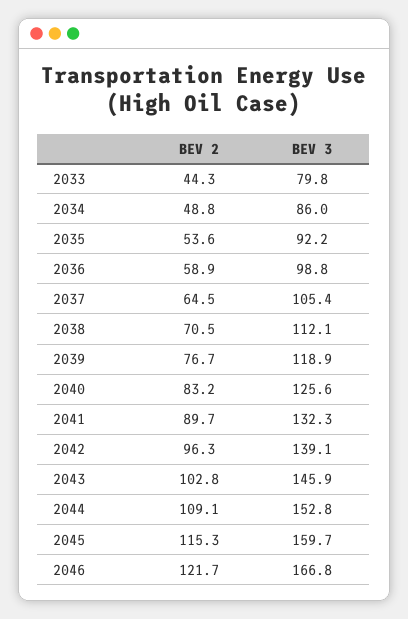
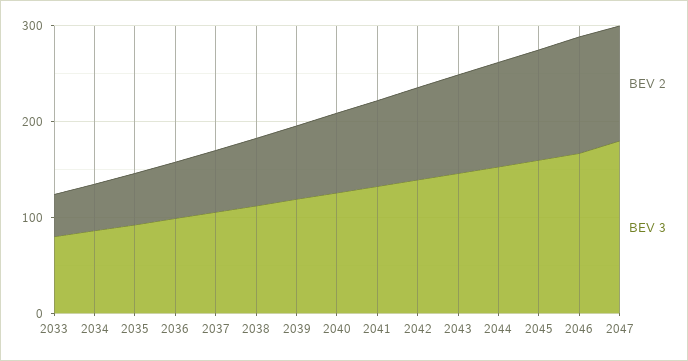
BEV 2, 2047: none -> 120
BEV 3, 2047: none -> 180

